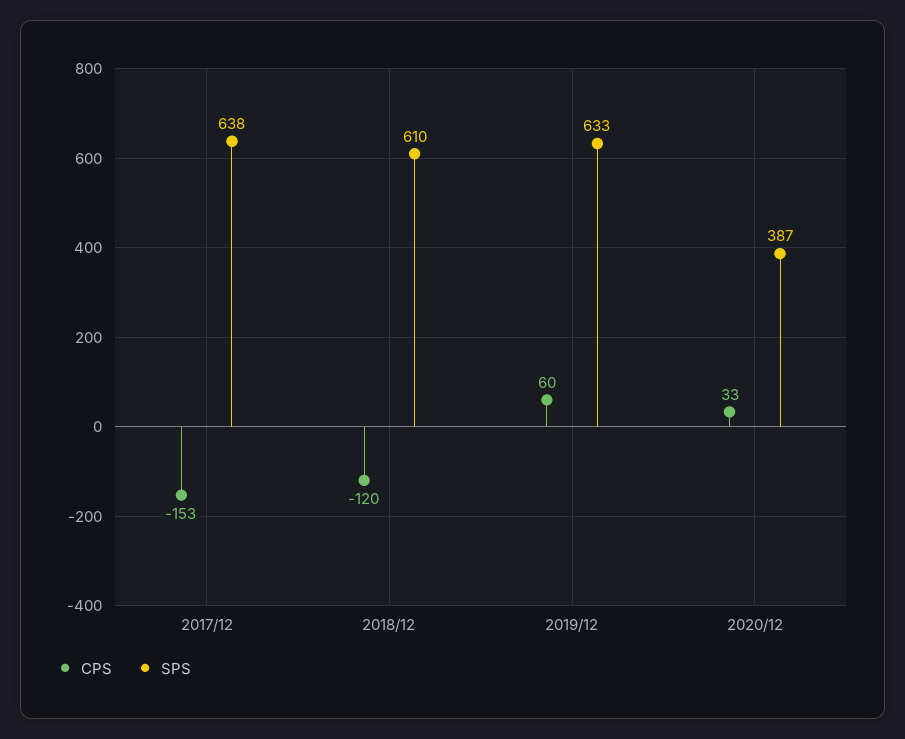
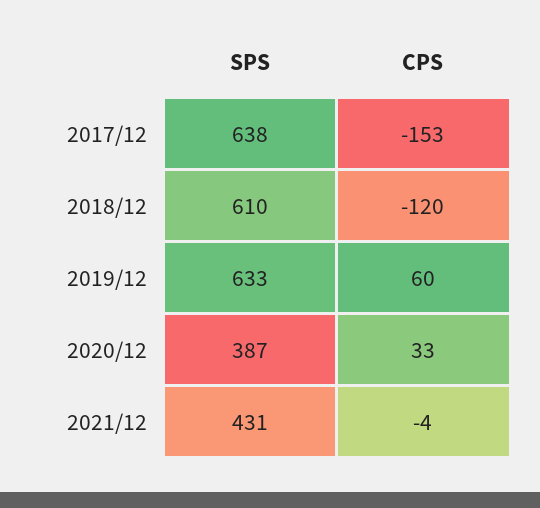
SPS, 2021/12: none -> 431
CPS, 2021/12: none -> -4

